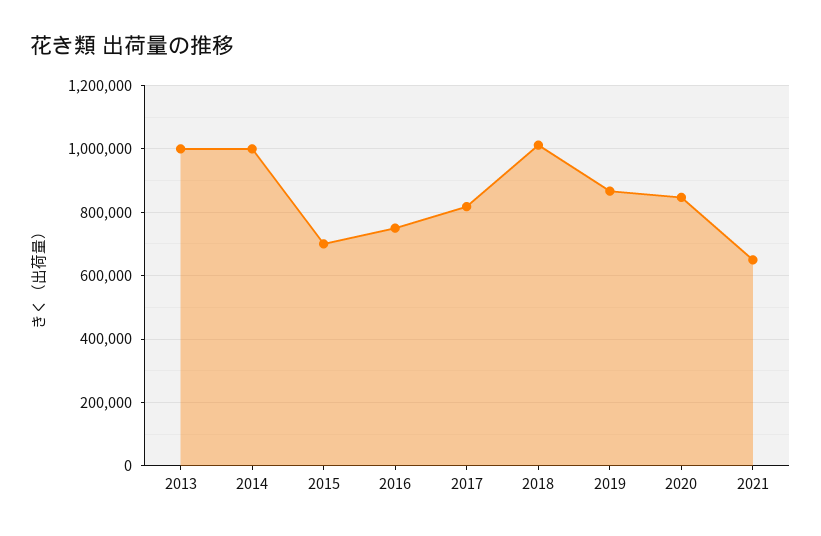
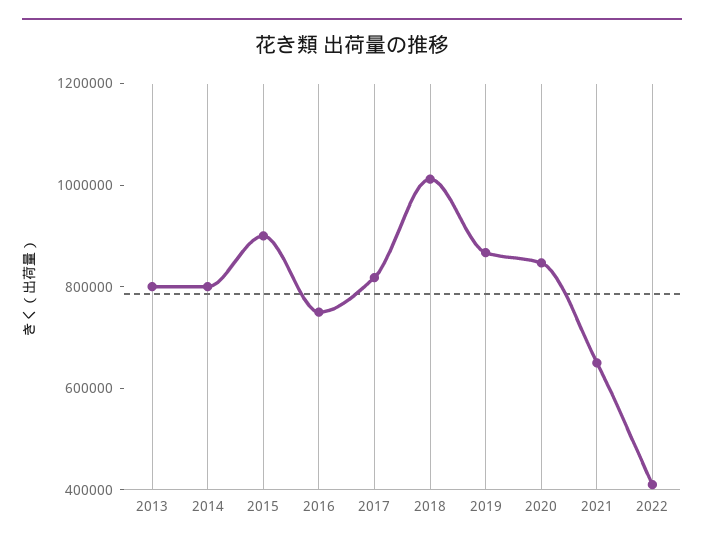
2013: 1000000 -> 800000
2014: 1000000 -> 800000
2015: 700000 -> 900000
2022: none -> 400000

